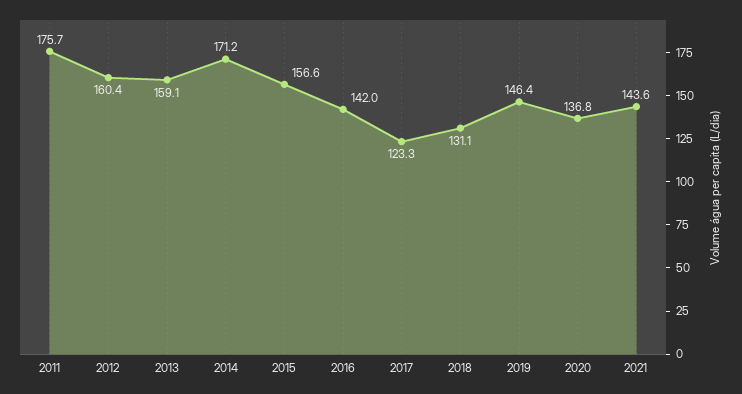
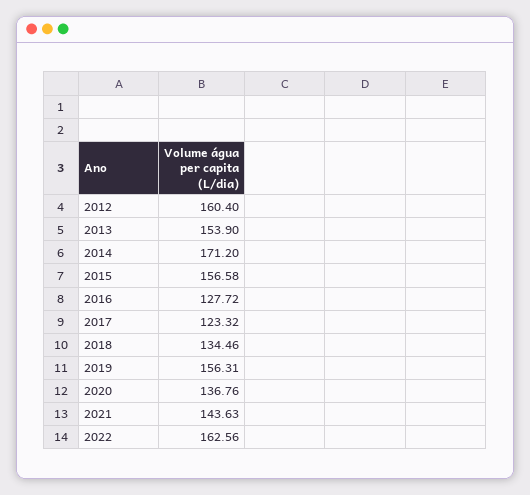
2011: 175.7 -> none
2013: 159.1 -> 153.9
2016: 142 -> 127.72
2018: 131.1 -> 134.46
2019: 146.4 -> 156.31
2022: none -> 162.56

